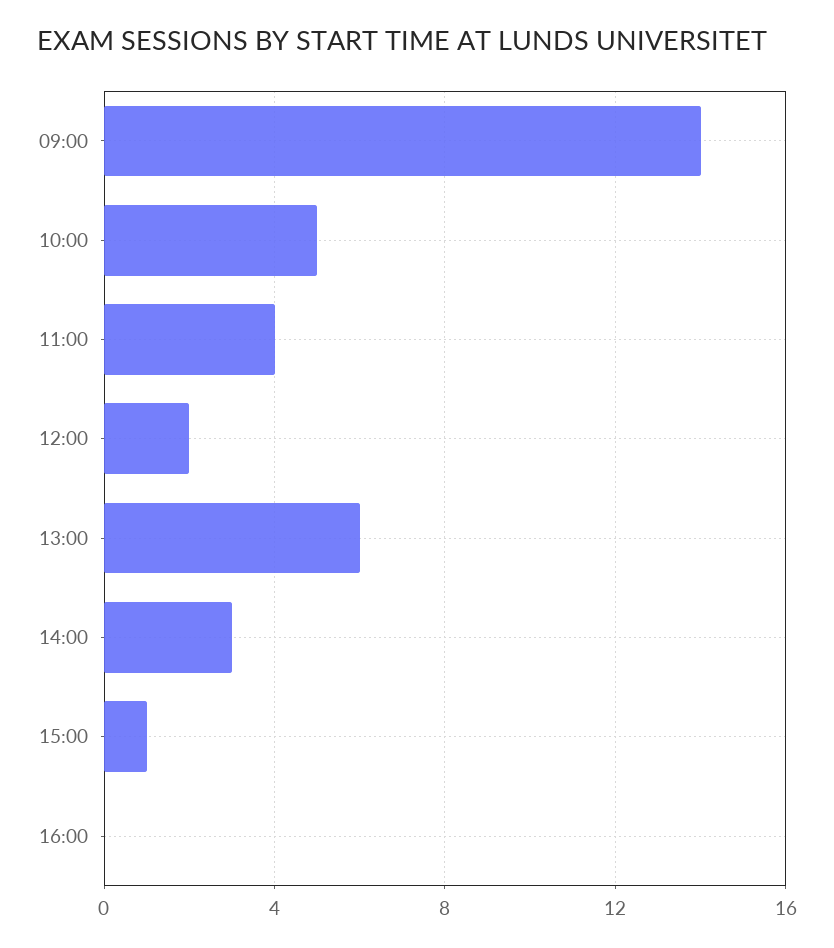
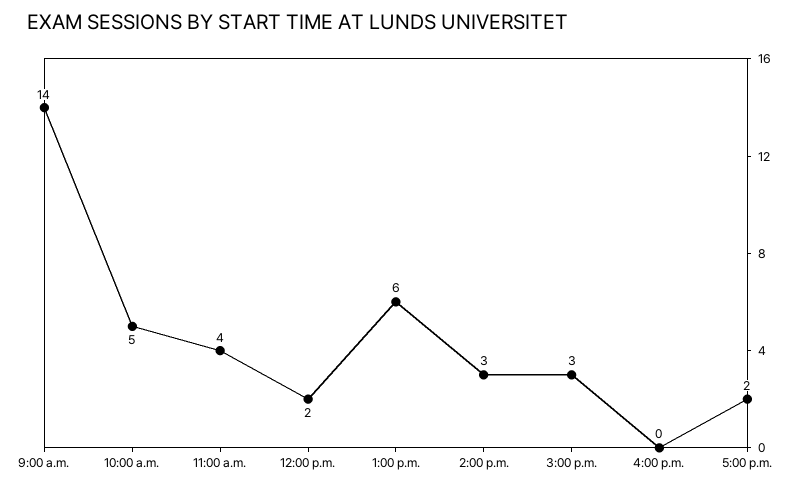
15:00: 1 -> 3
5:00 p.m.: none -> 2

